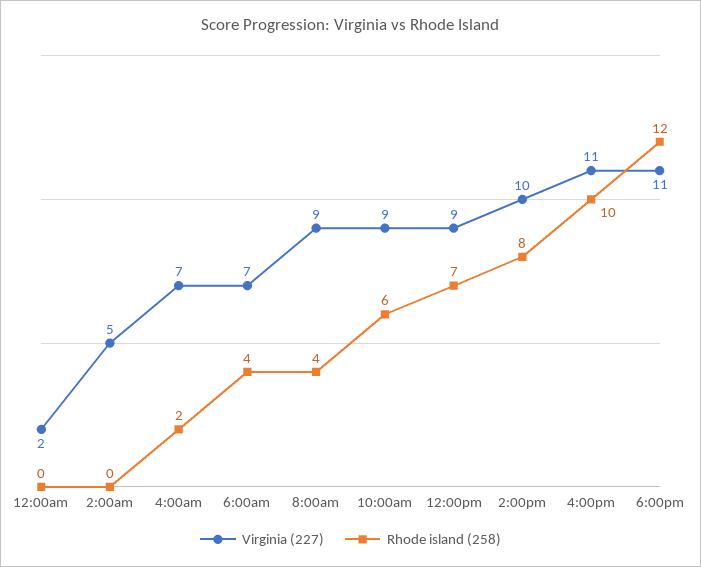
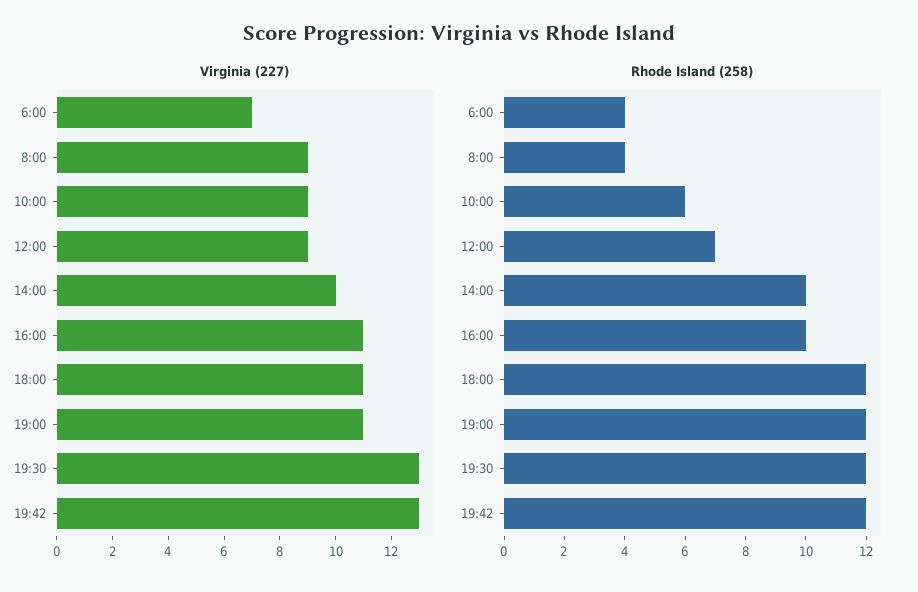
Virginia (227), 12:00am: 2 -> none
Rhode island (258), 12:00am: 0 -> none
Virginia (227), 2:00am: 5 -> none
Rhode island (258), 2:00am: 0 -> none
Virginia (227), 4:00am: 7 -> none
Rhode island (258), 4:00am: 2 -> none
Rhode island (258), 2:00pm: 8 -> 10
Virginia (227), 19:00: none -> 11
Virginia (227), 19:30: none -> 13
Virginia (227), 19:42: none -> 13
Rhode island (258), 19:00: none -> 12
Rhode island (258), 19:30: none -> 12
Rhode island (258), 19:42: none -> 12

